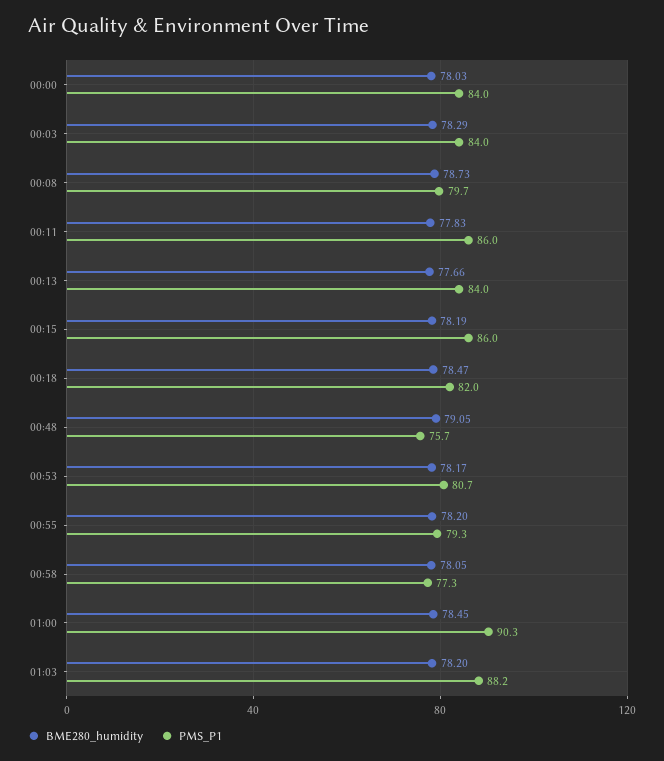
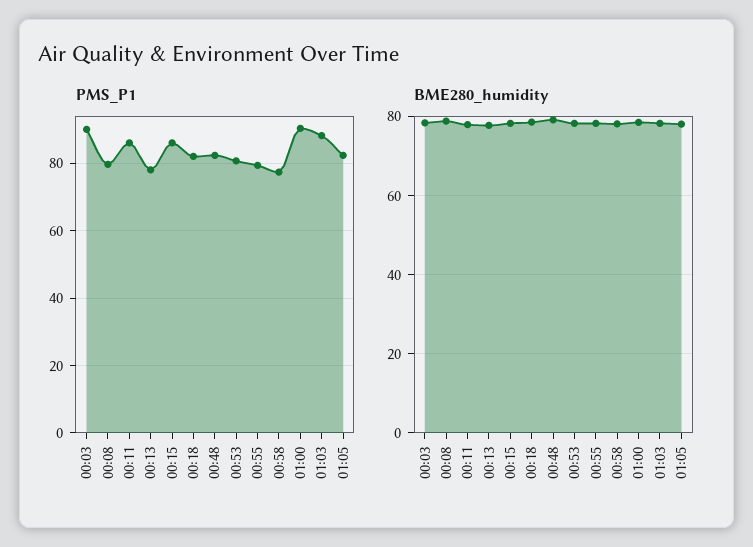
BME280_humidity, 00:00: 78.03 -> none
PMS_P1, 00:00: 84 -> none
PMS_P1, 00:03: 84 -> 90
PMS_P1, 00:13: 84 -> 78
PMS_P1, 00:48: 75.7 -> 82
PMS_P1, 01:05: none -> 82
BME280_humidity, 01:05: none -> 78

